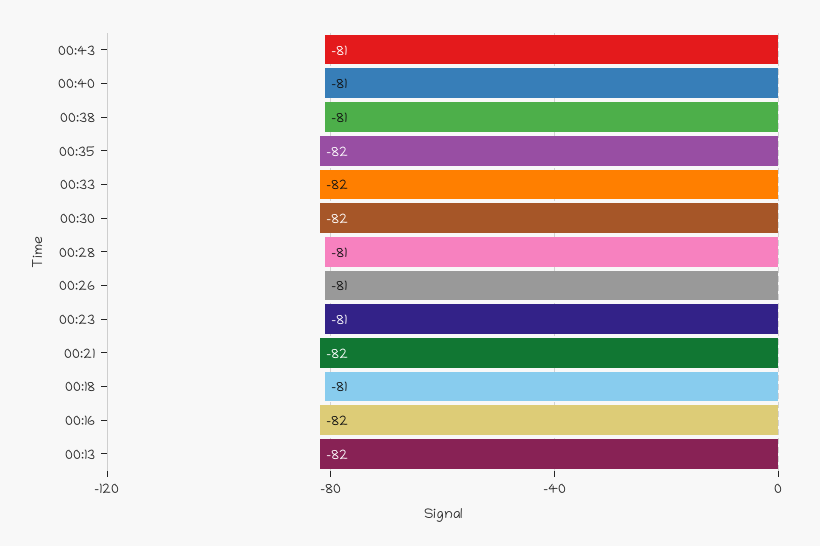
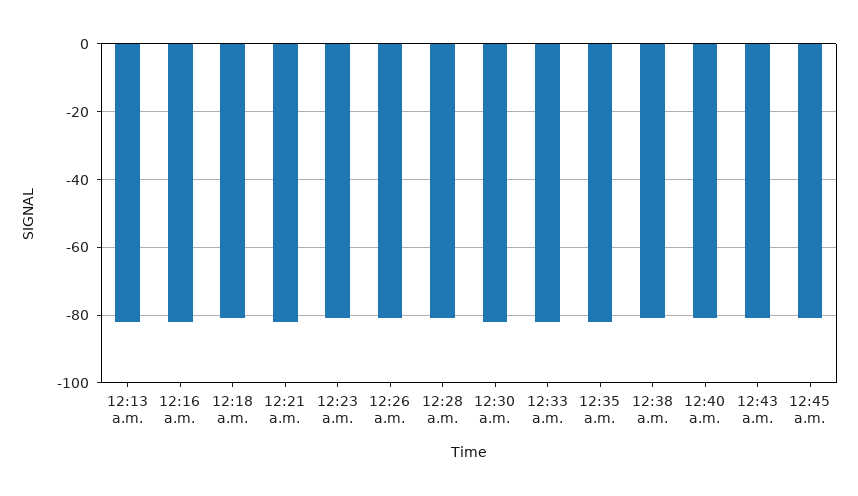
12:45 a.m.: none -> -80

